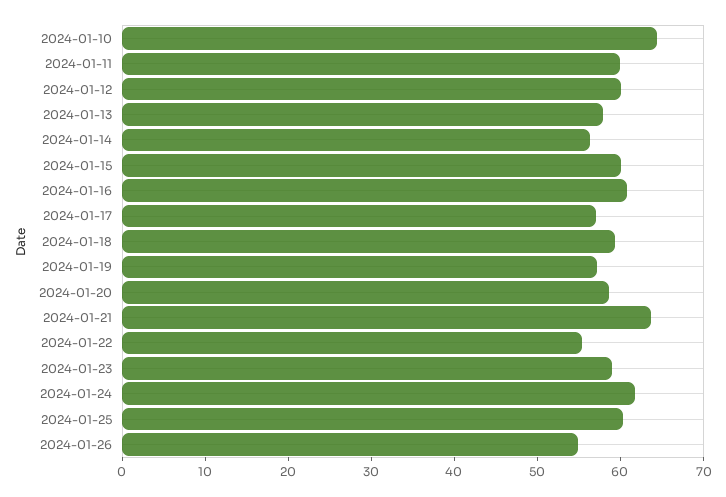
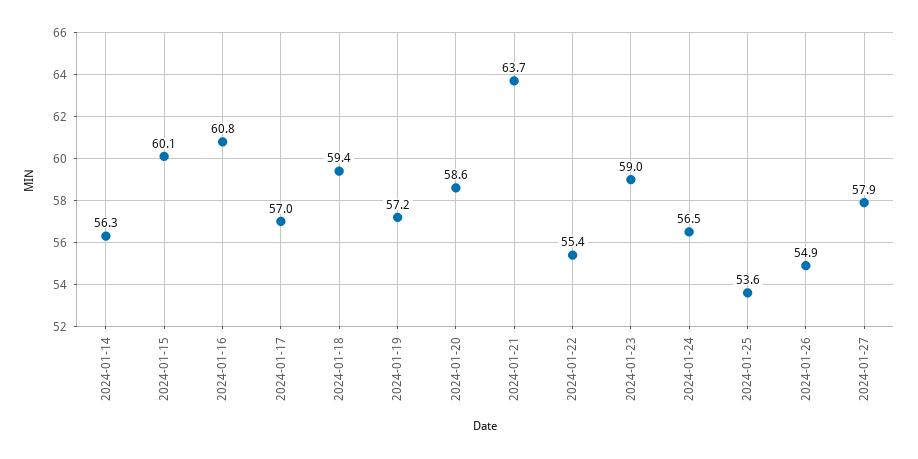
2024-01-10: 64 -> none
2024-01-11: 60 -> none
2024-01-12: 60 -> none
2024-01-13: 58 -> none
2024-01-24: 62 -> 56.5
2024-01-25: 60 -> 53.6
2024-01-27: none -> 57.9

